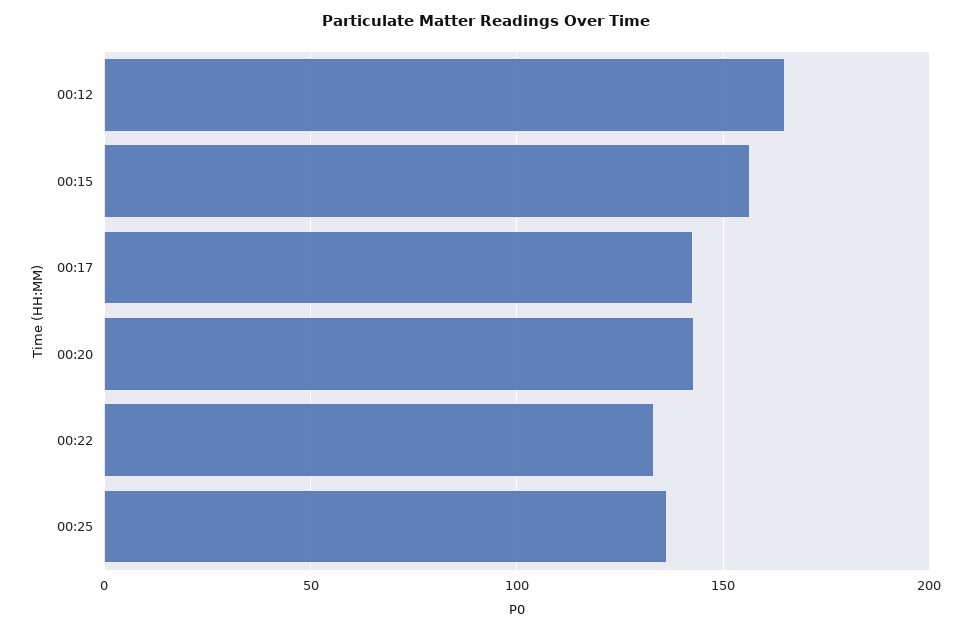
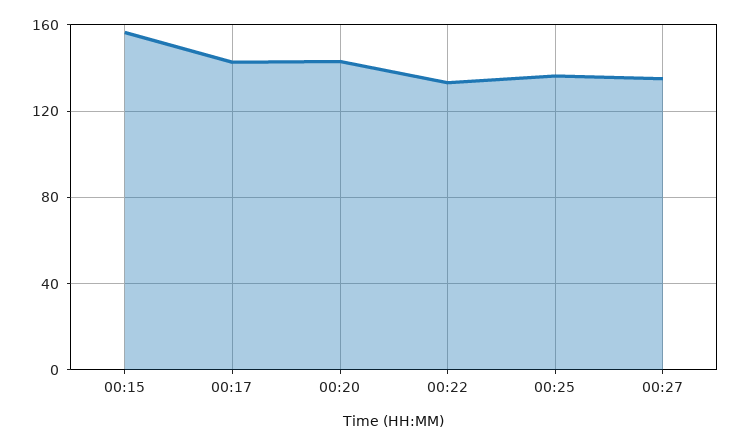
00:12: 165 -> none
00:27: none -> 135

